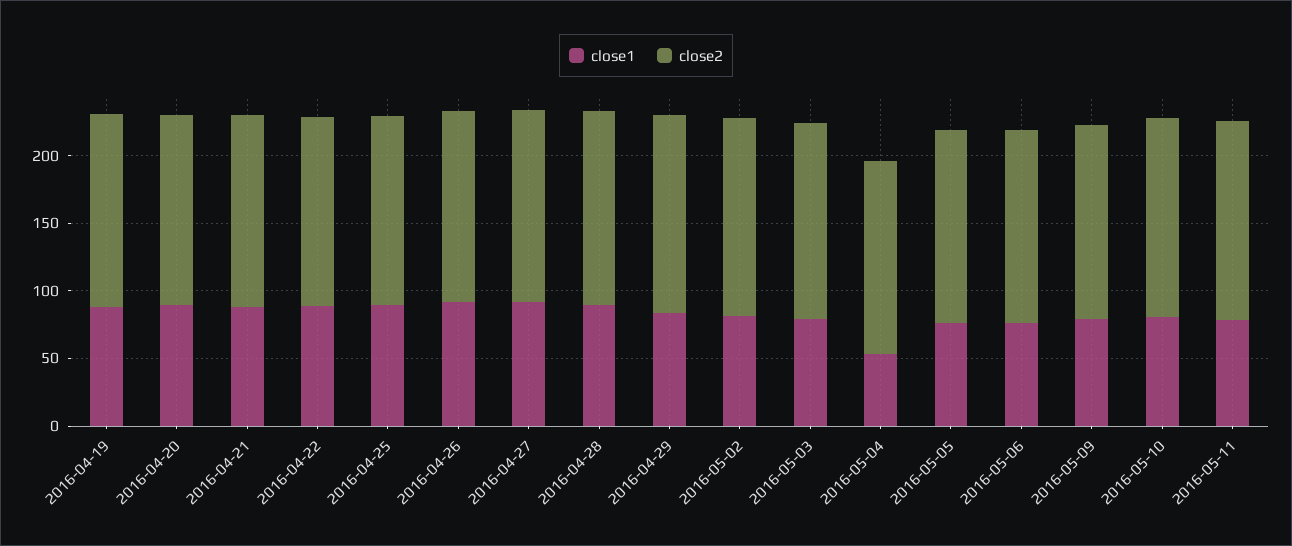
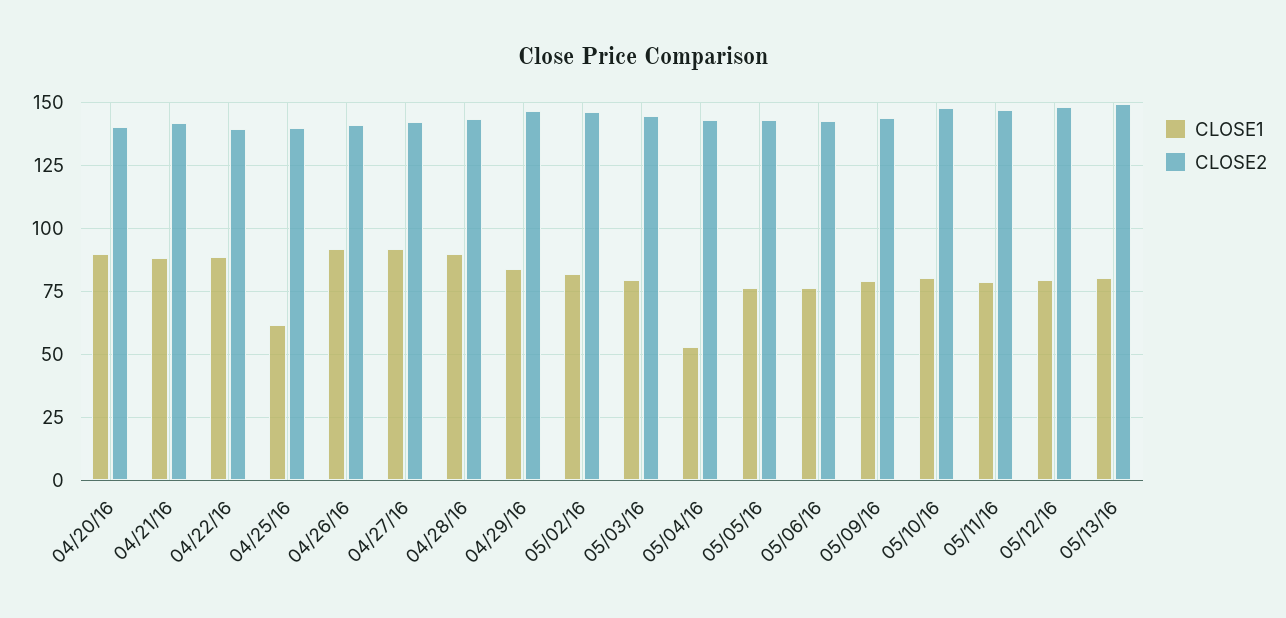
close1, 2016-04-19: 90 -> none
close2, 2016-04-19: 140 -> none
close1, 2016-04-25: 90 -> 62.5
close1, 05/12/16: none -> 80
close2, 05/12/16: none -> 147.5
close1, 05/13/16: none -> 80
close2, 05/13/16: none -> 150

